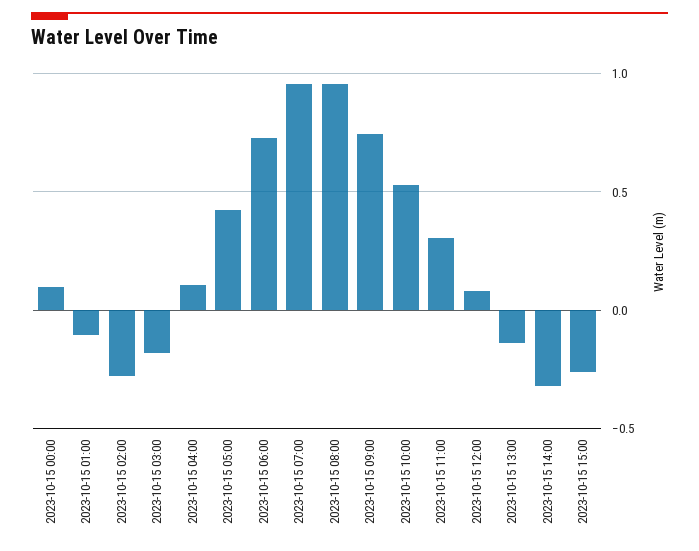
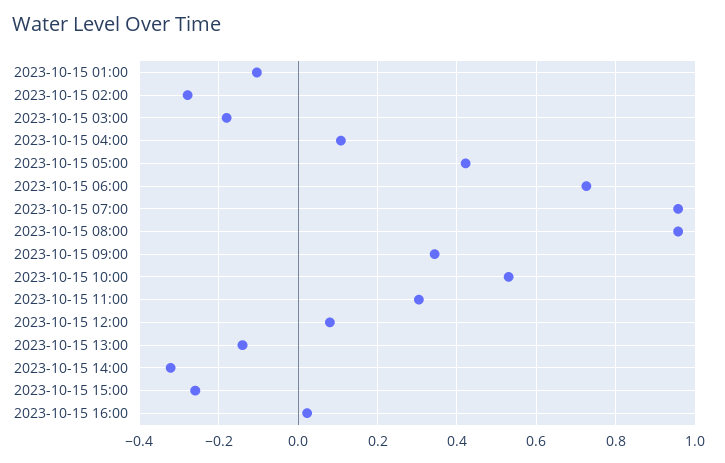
2023-10-15 00:00: 0.1 -> none
2023-10-15 09:00: 0.75 -> 0.34
2023-10-15 16:00: none -> 0.02

